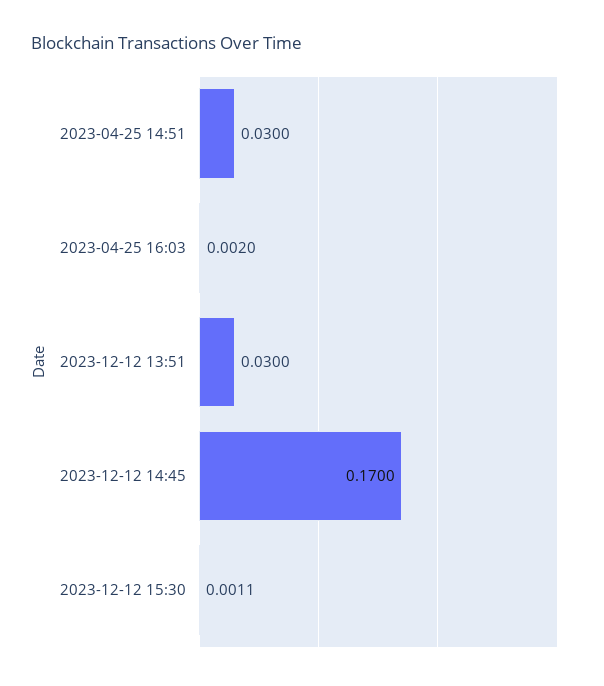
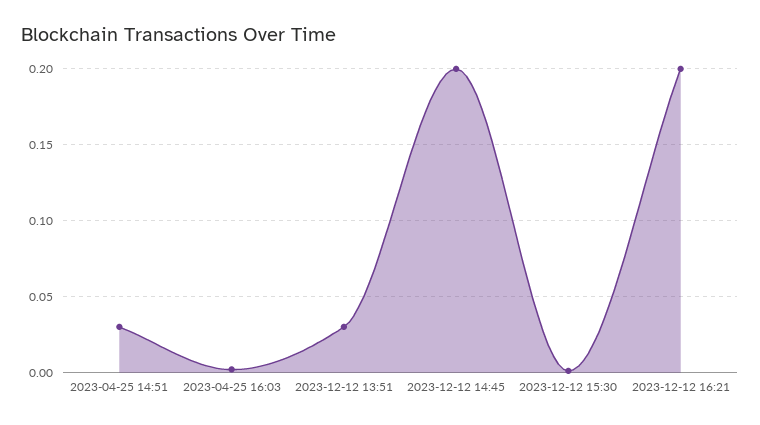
2023-12-12 14:45: 0.17 -> 0.2
2023-12-12 16:21: none -> 0.2

